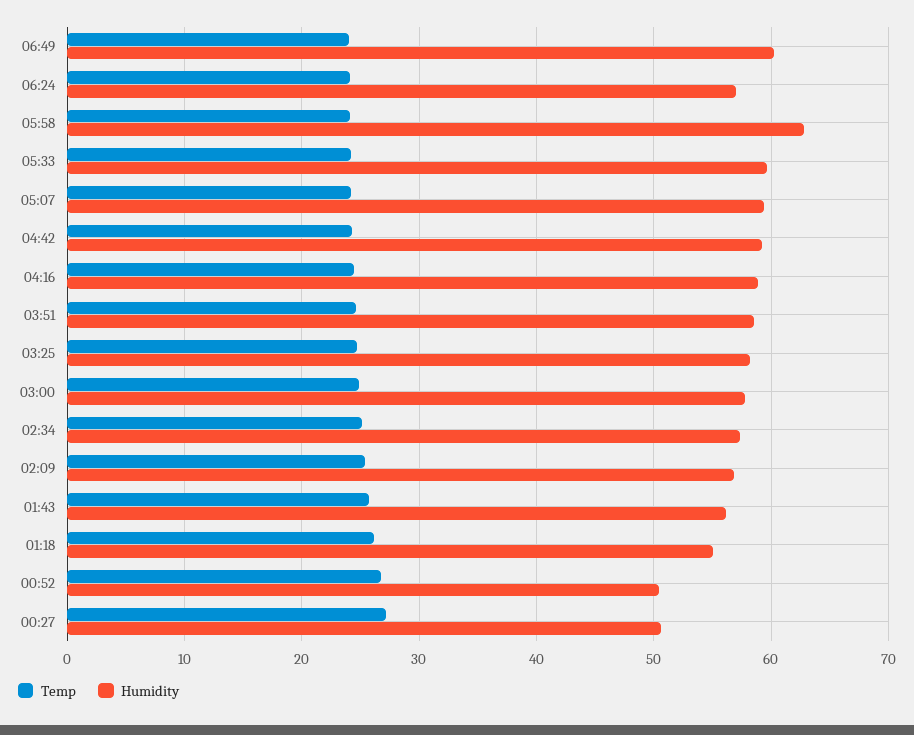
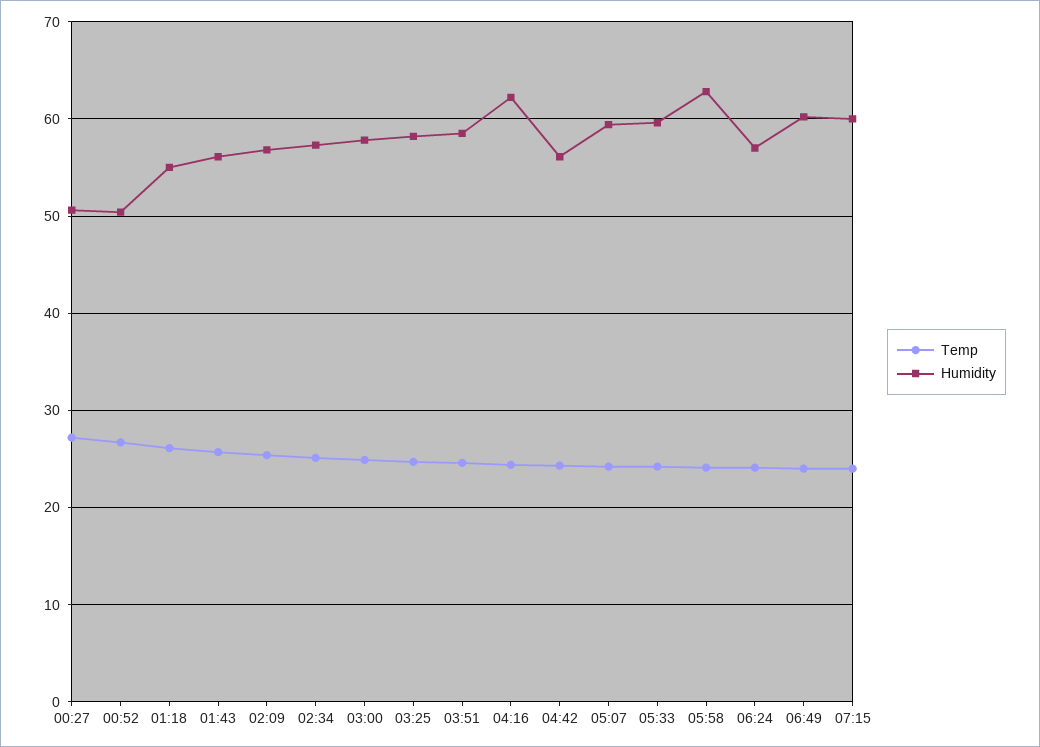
Humidity, 04:42: 59 -> 56
Humidity, 04:16: 59 -> 62
Temp, 07:15: none -> 24
Humidity, 07:15: none -> 60

